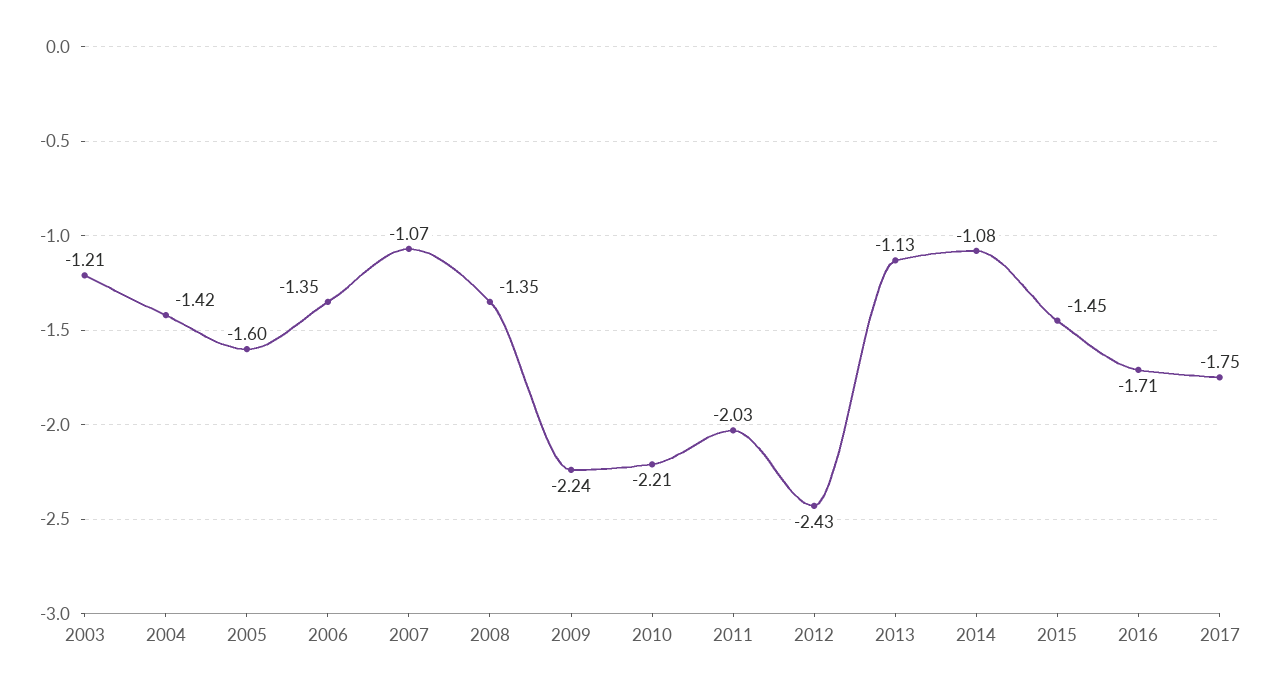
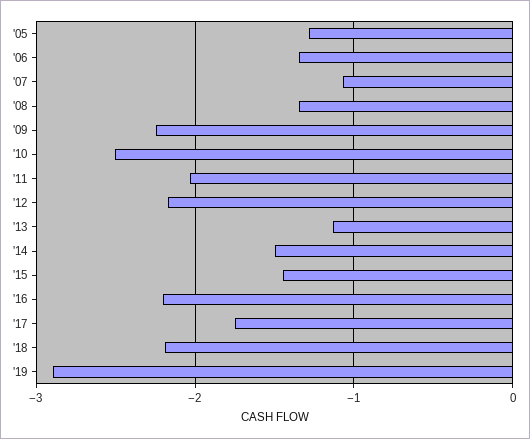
2003: -1.21 -> none
2004: -1.42 -> none
2005: -1.6 -> -1.3
2010: -2.21 -> -2.5
2012: -2.43 -> -2.2
2014: -1.08 -> -1.5
2016: -1.71 -> -2.2
'18: none -> -2.2
'19: none -> -2.9

